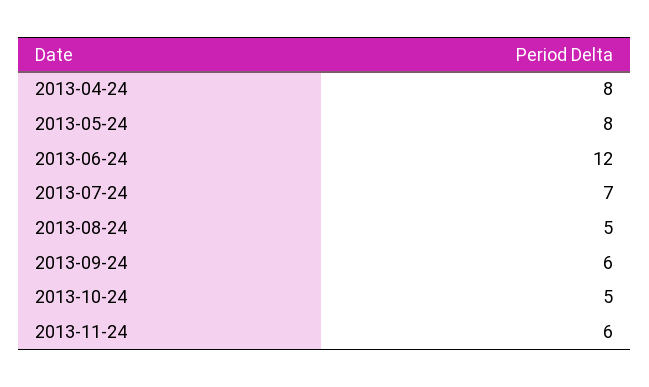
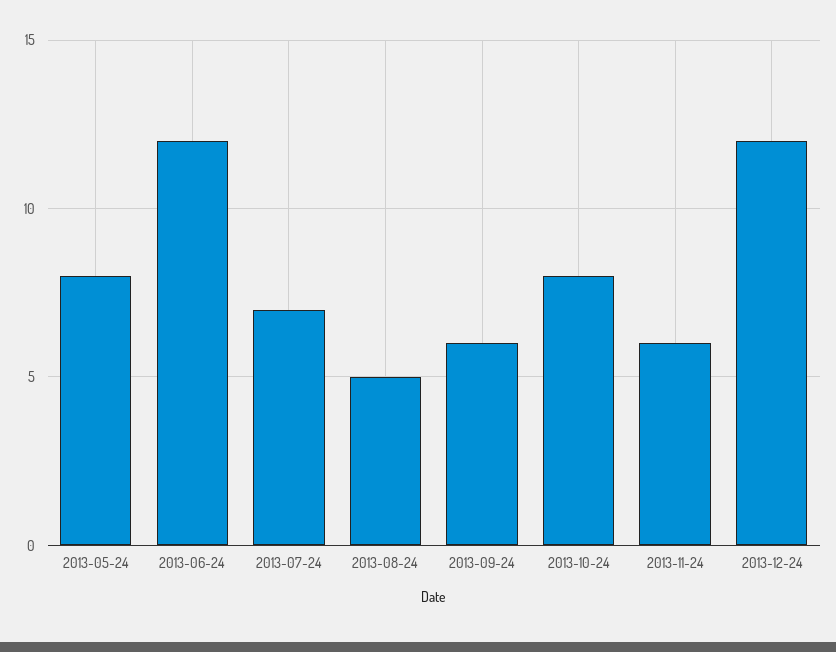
2013-04-24: 8 -> none
2013-10-24: 5 -> 8
2013-12-24: none -> 12

